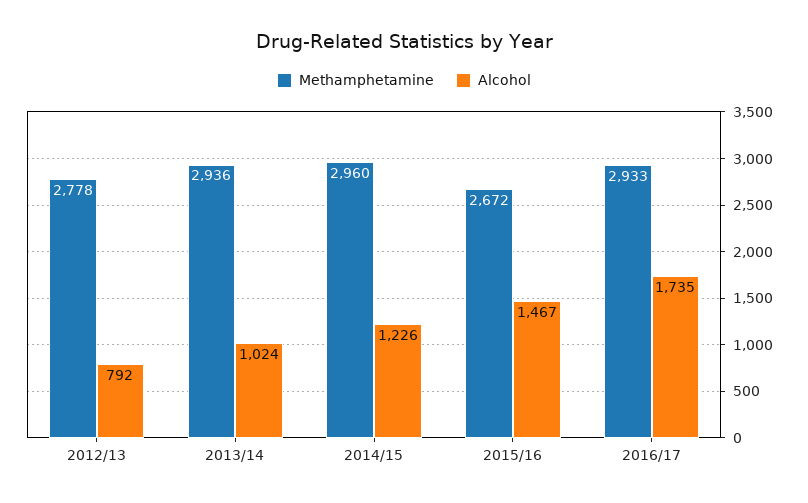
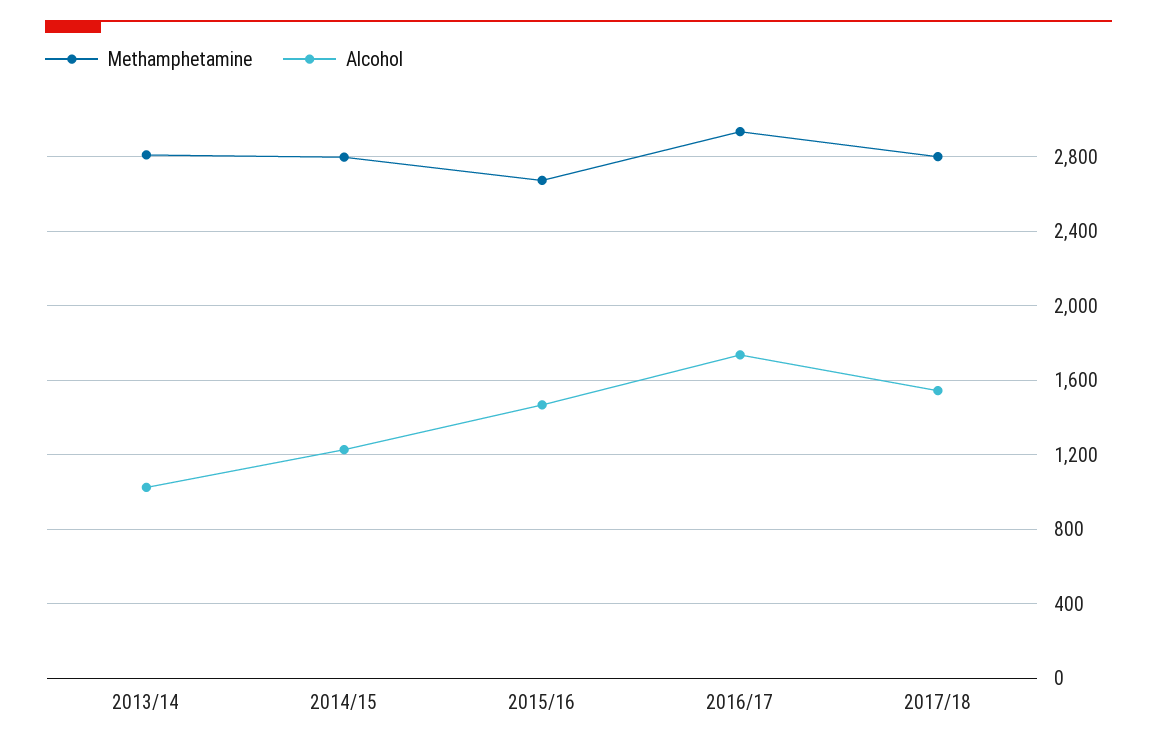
Methamphetamine, 2012/13: 2778 -> none
Alcohol, 2012/13: 792 -> none
Methamphetamine, 2013/14: 2936 -> 2800
Methamphetamine, 2014/15: 2960 -> 2800
Methamphetamine, 2017/18: none -> 2800
Alcohol, 2017/18: none -> 1550

